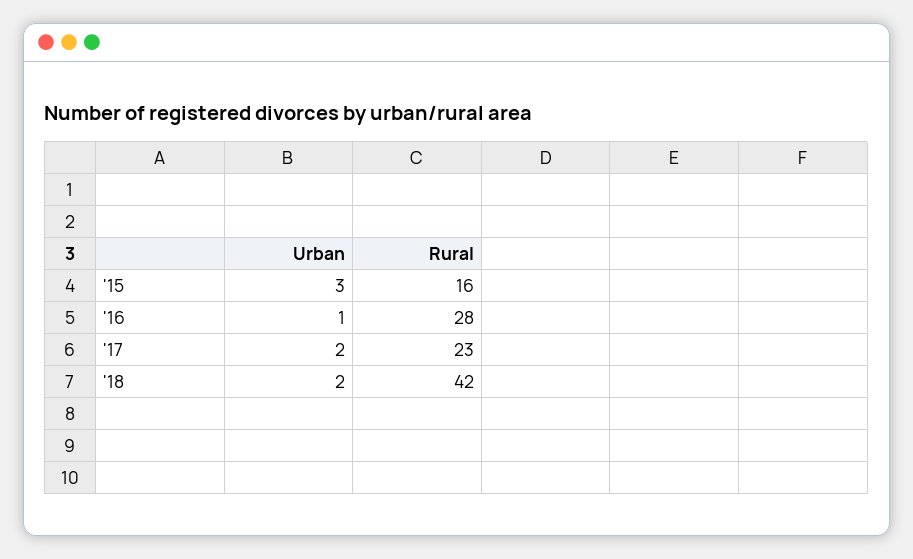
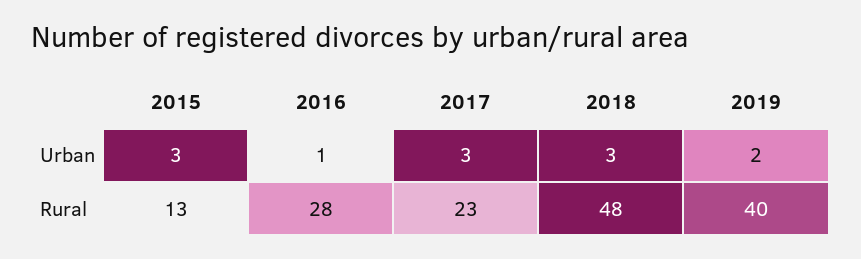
Rural, '15: 16 -> 13
Urban, '17: 2 -> 3
Urban, '18: 2 -> 3
Rural, '18: 42 -> 48
Urban, 2019: none -> 2
Rural, 2019: none -> 40

